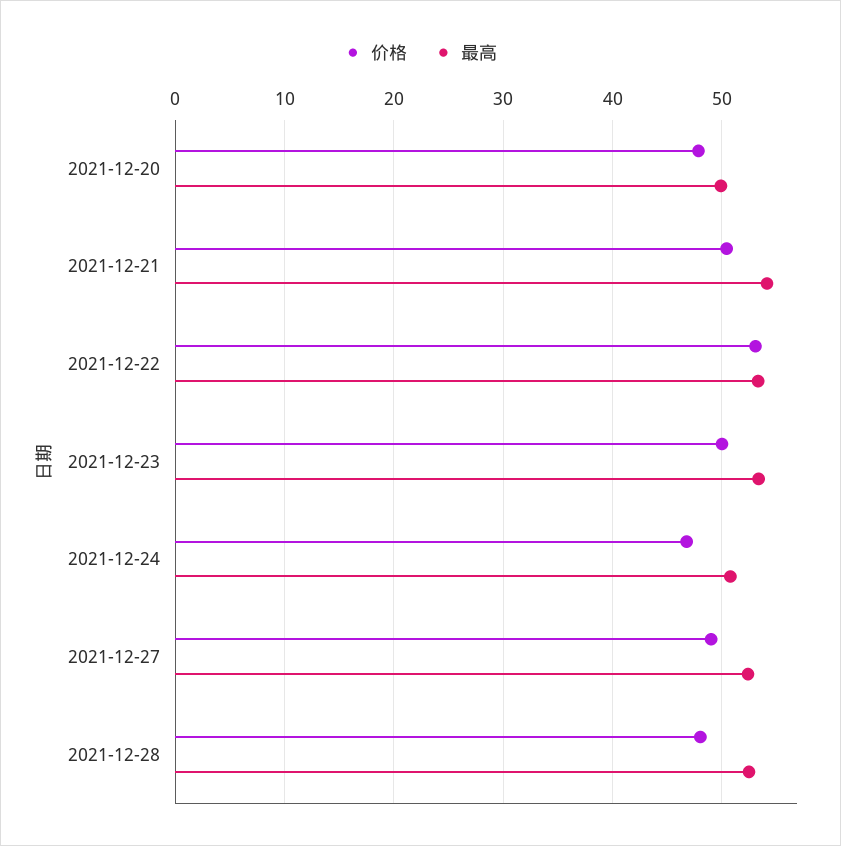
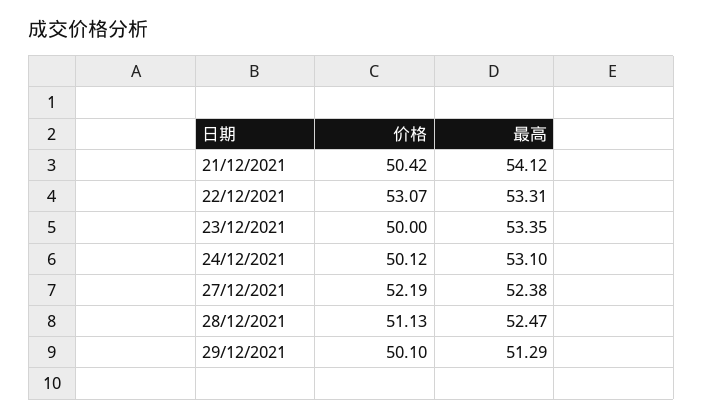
价格, 2021-12-20: 48 -> none
最高, 2021-12-20: 50 -> none
价格, 2021-12-24: 47 -> 50.12
最高, 2021-12-24: 51 -> 53.1
价格, 2021-12-27: 49 -> 52.19
价格, 2021-12-28: 48 -> 51.13
价格, 29/12/2021: none -> 50.1
最高, 29/12/2021: none -> 51.29

